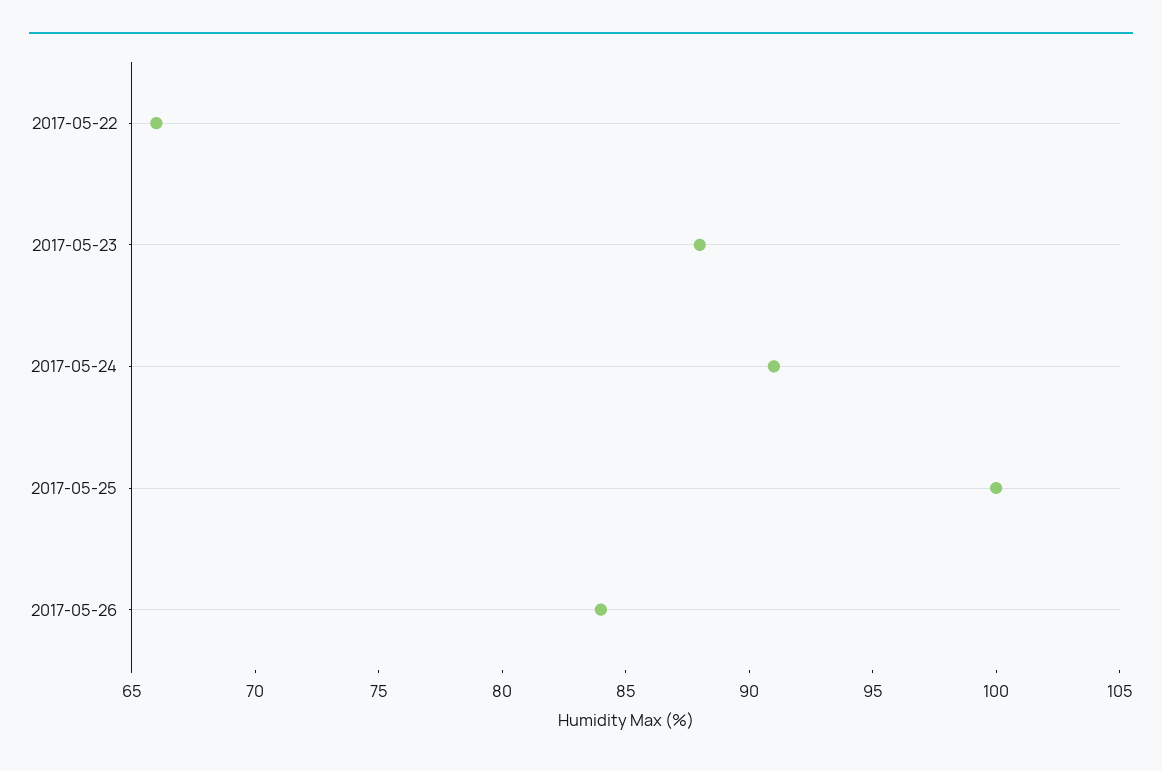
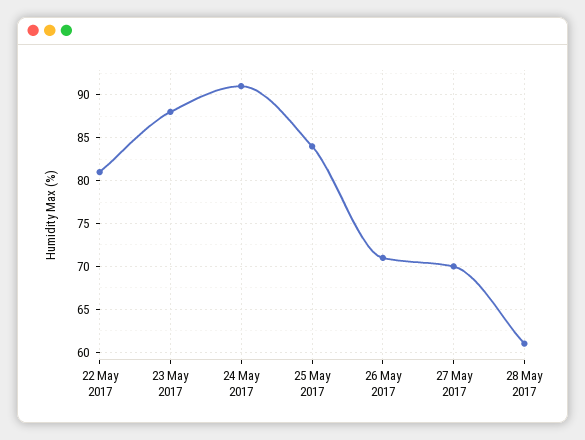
2017-05-22: 66 -> 81
2017-05-25: 100 -> 84
2017-05-26: 84 -> 71
27 May 2017: none -> 70
28 May 2017: none -> 61

